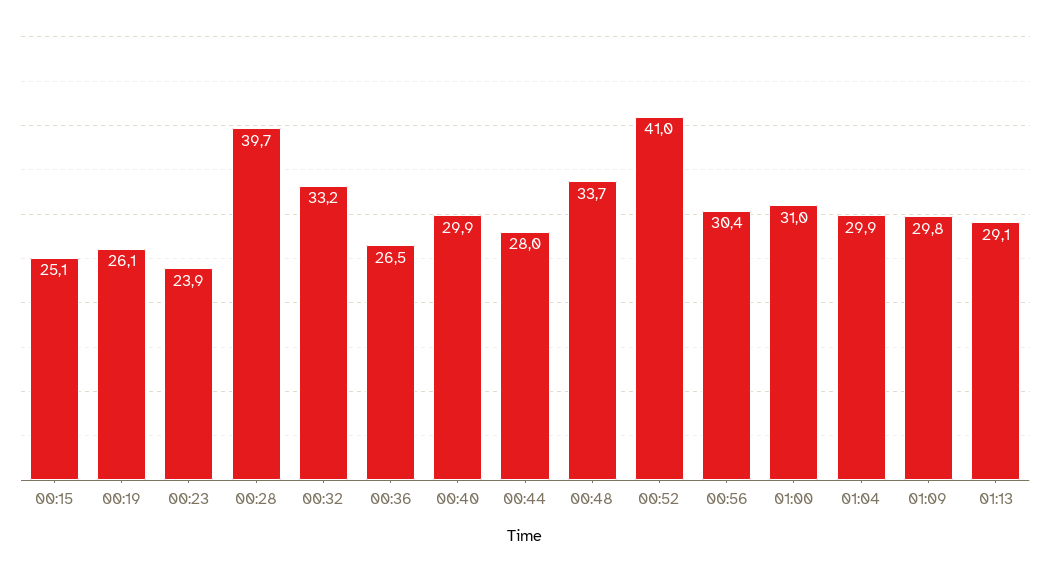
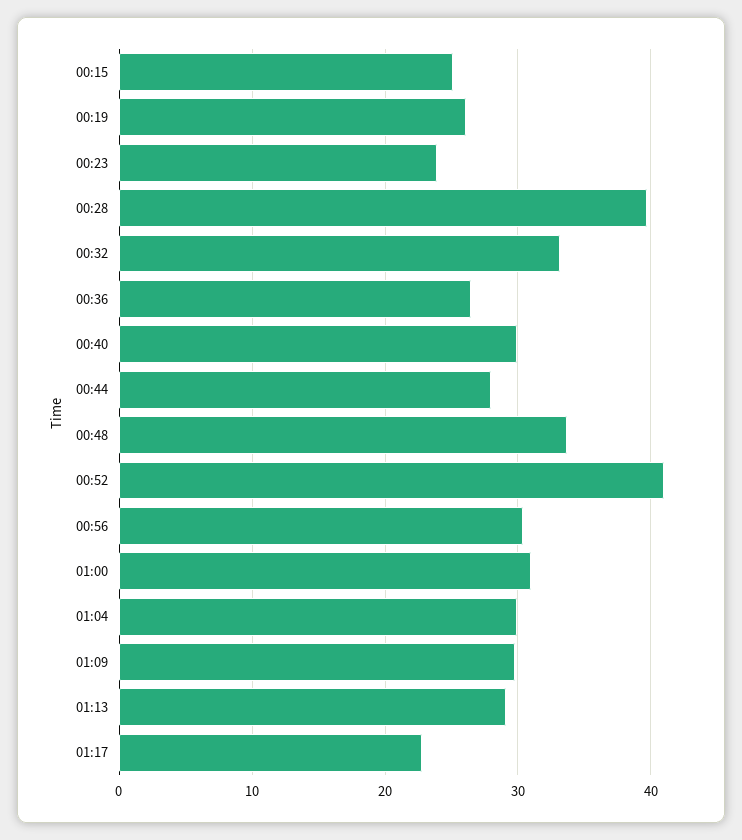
01:17: none -> 23

